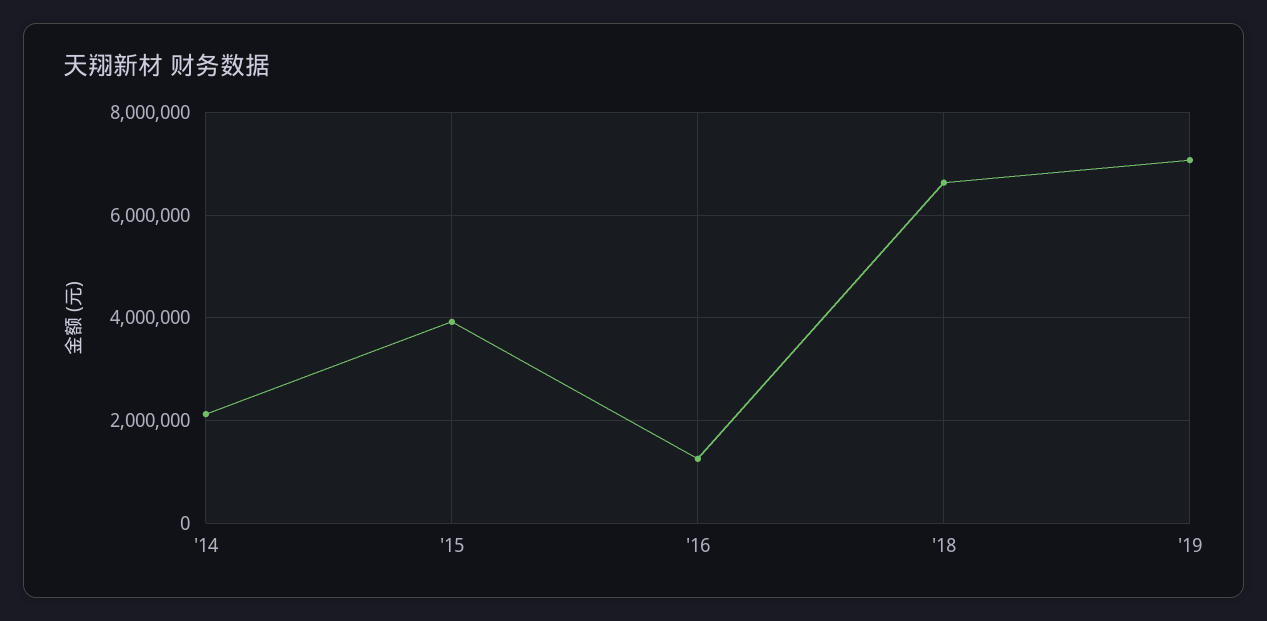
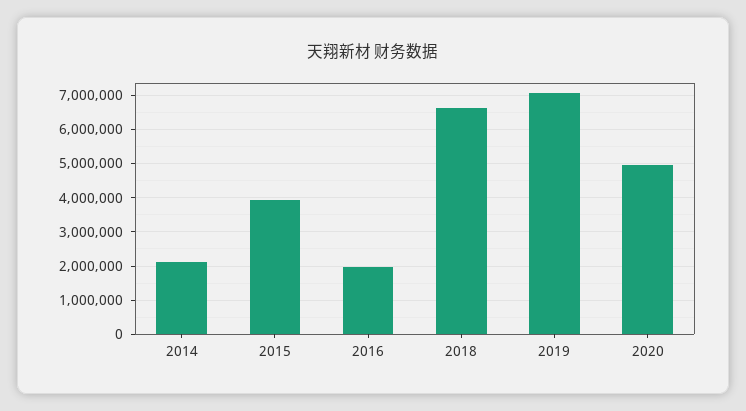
'16: 1200000 -> 2000000
2020: none -> 5000000

